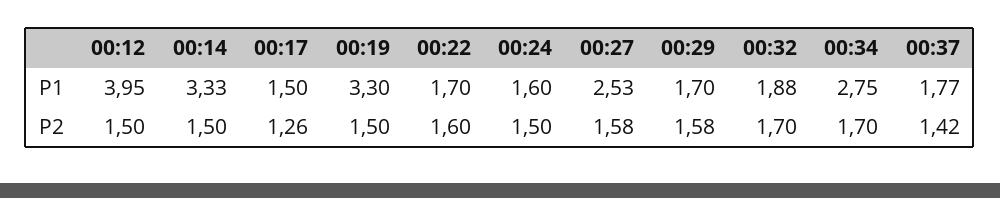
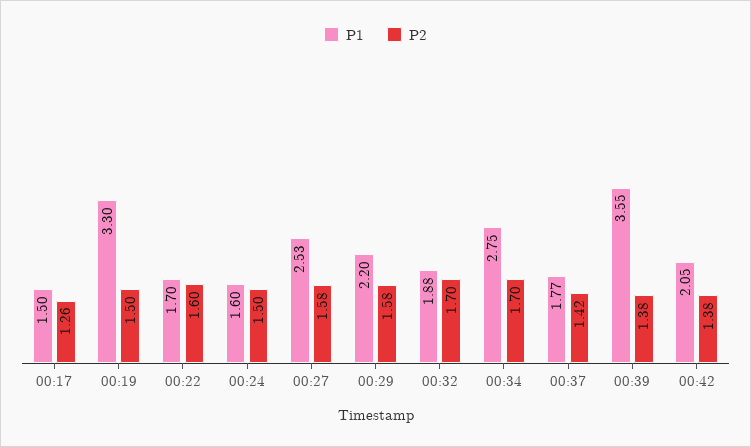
P1, 00:12: 3.95 -> none
P1, 00:14: 3.33 -> none
P1, 00:29: 1.7 -> 2.2
P2, 00:12: 1.5 -> none
P2, 00:14: 1.5 -> none
P1, 00:39: none -> 3.55
P2, 00:39: none -> 1.38
P1, 00:42: none -> 2.05
P2, 00:42: none -> 1.38

